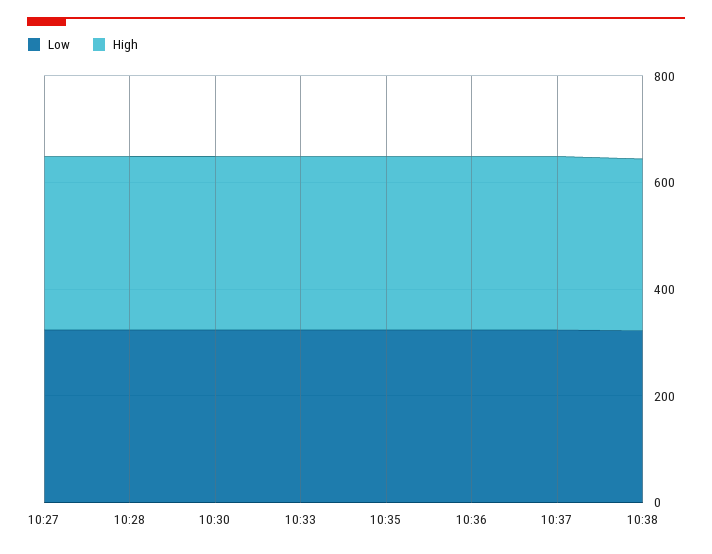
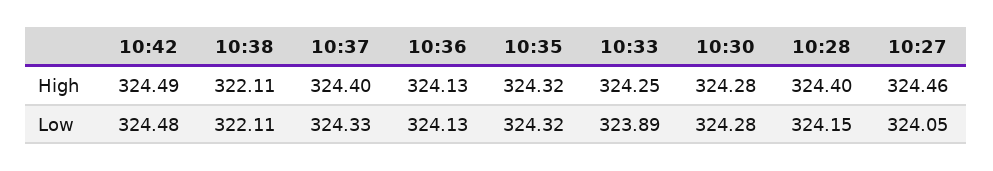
High, 10:42: none -> 324.49
Low, 10:42: none -> 324.48

